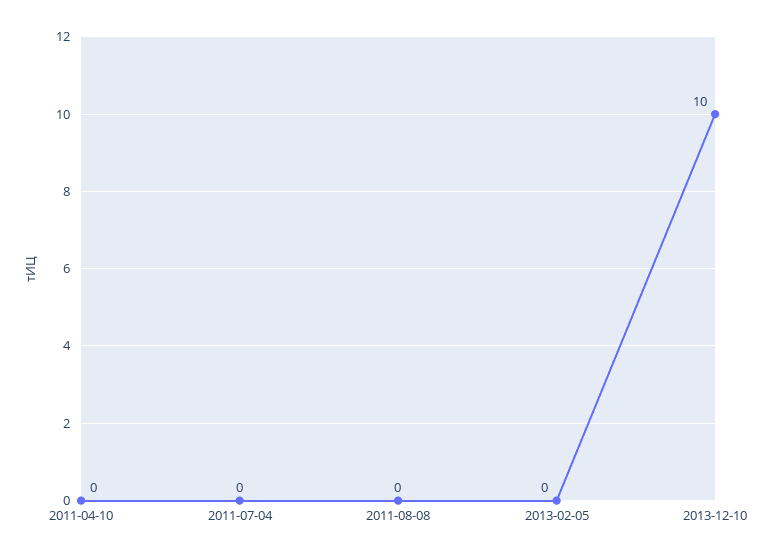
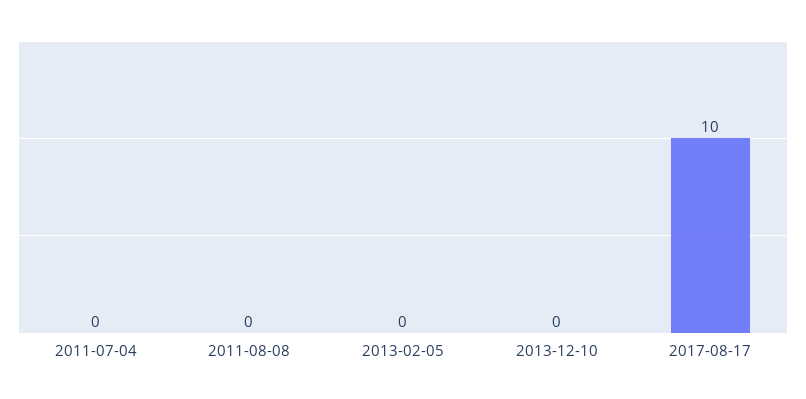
2011-04-10: 0 -> none
2013-12-10: 10 -> 0
2017-08-17: none -> 10

